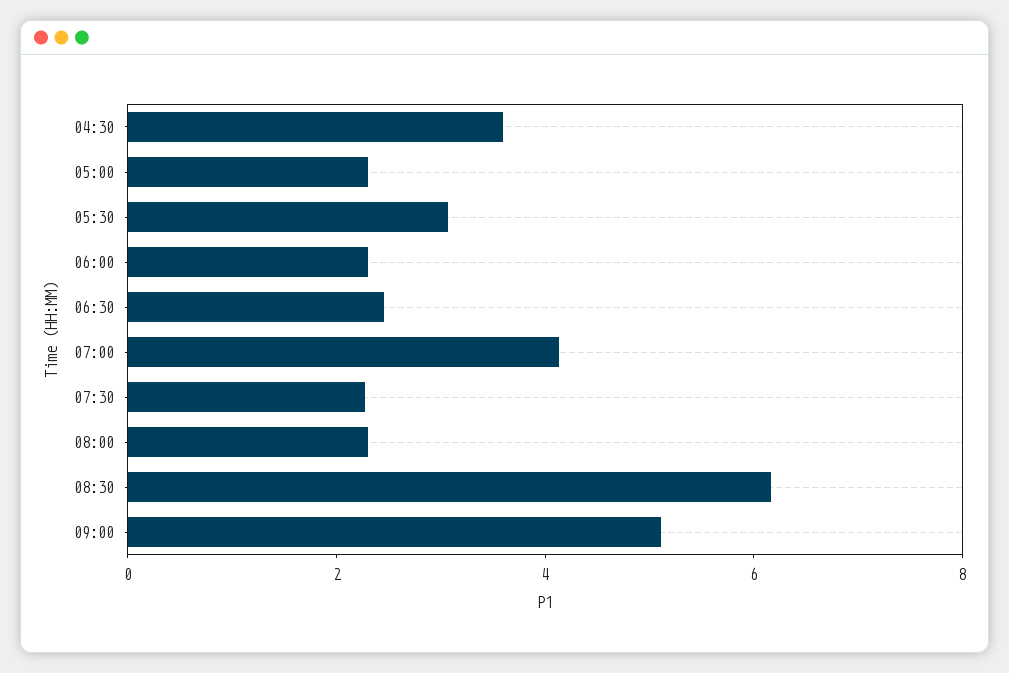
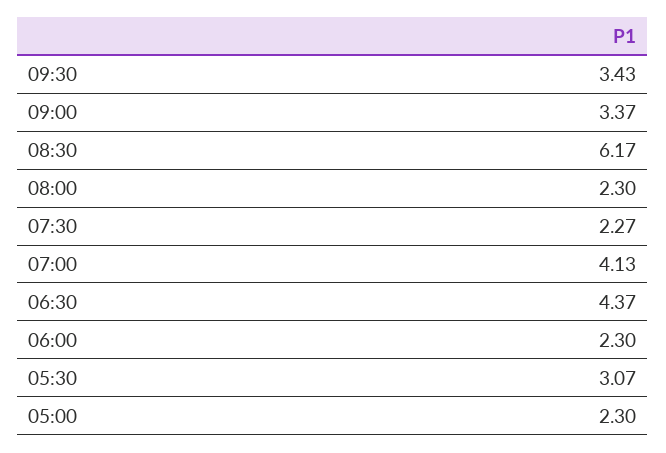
04:30: 3.5 -> none
06:30: 2.5 -> 4.37
09:00: 5 -> 3.37
09:30: none -> 3.43

